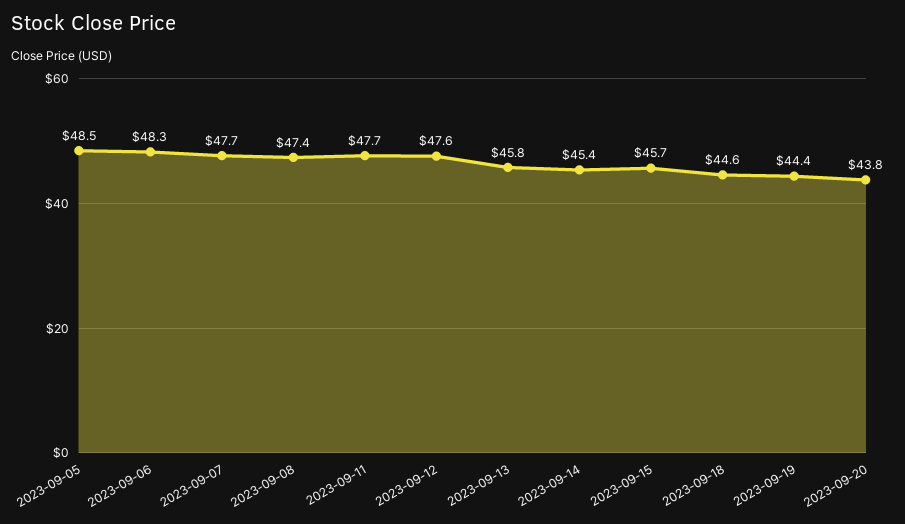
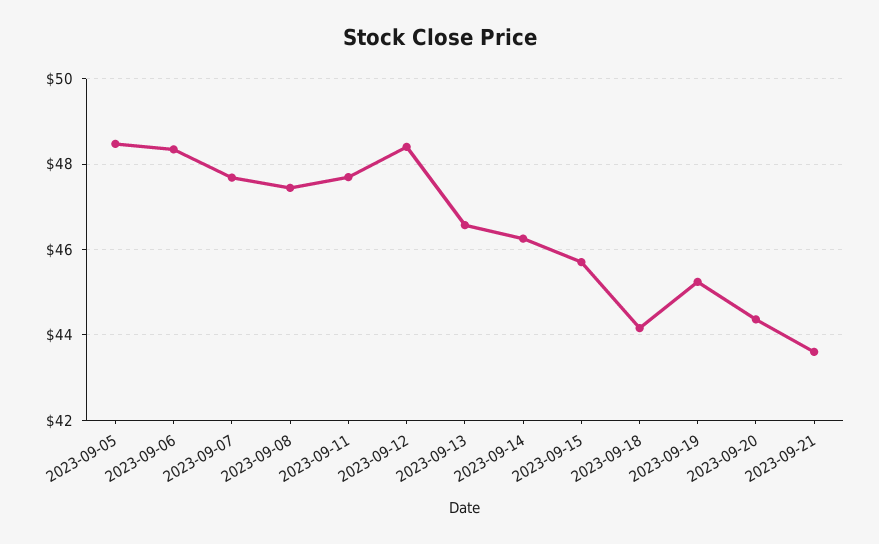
2023-09-12: 47.6 -> 48.4
2023-09-13: 45.8 -> 46.6
2023-09-14: 45.4 -> 46.2
2023-09-18: 44.6 -> 44.2
2023-09-19: 44.4 -> 45.2
2023-09-20: 43.8 -> 44.4
2023-09-21: none -> 43.6

